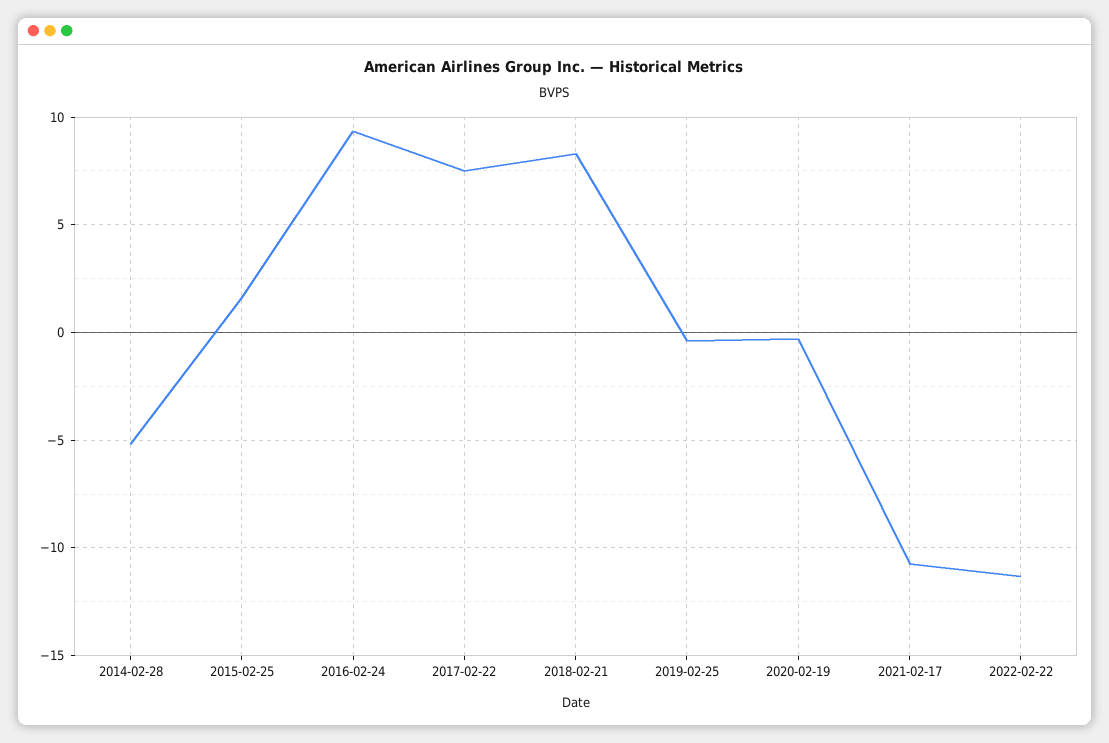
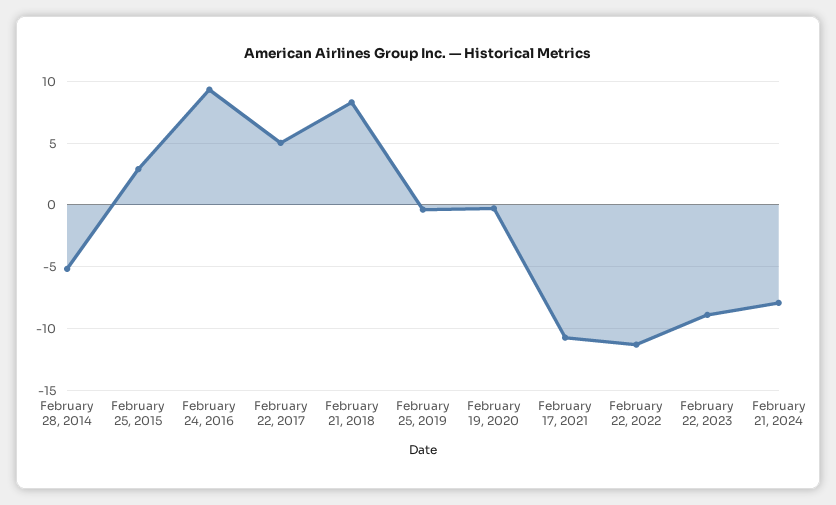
2015-02-25: 1.5 -> 3
2017-02-22: 7.5 -> 5
February 22, 2023: none -> -9
February 21, 2024: none -> -8

